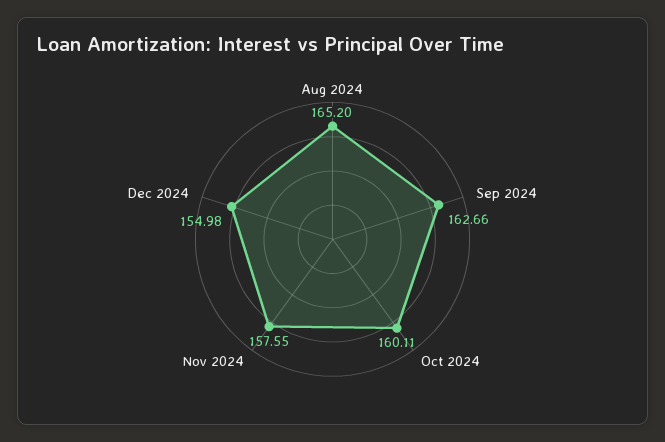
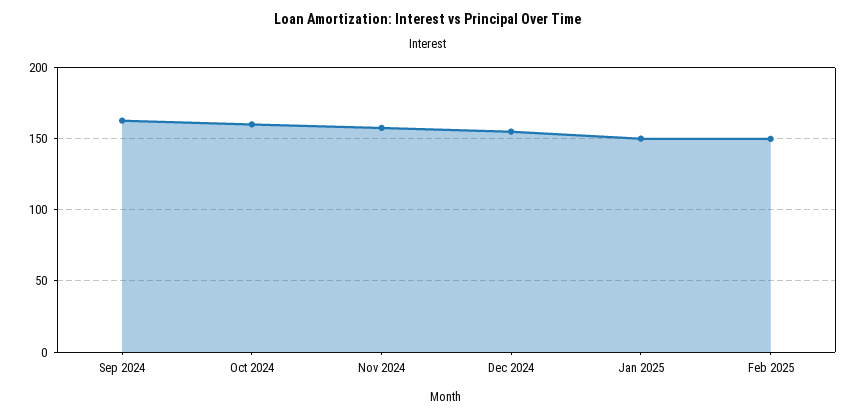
Aug 2024: 165.2 -> none
Jan 2025: none -> 150
Feb 2025: none -> 150

